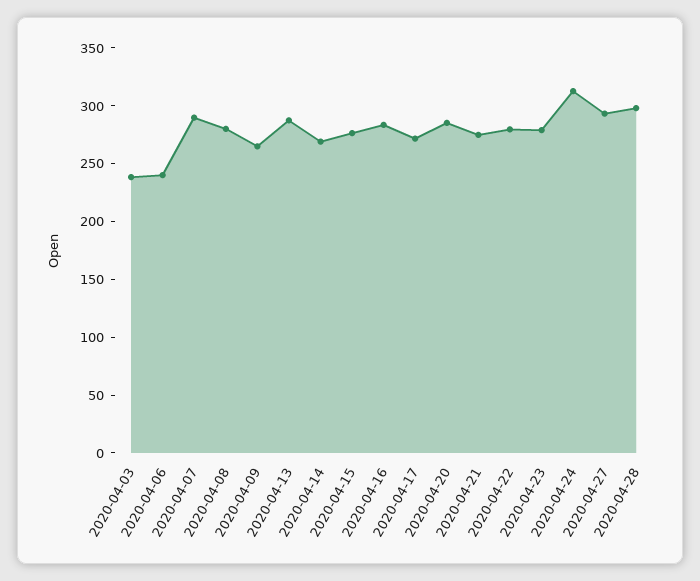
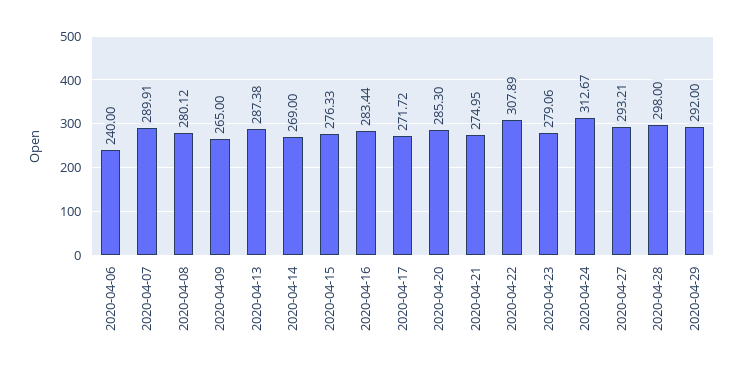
2020-04-03: 240 -> none
2020-04-22: 280 -> 307.89
2020-04-29: none -> 292

